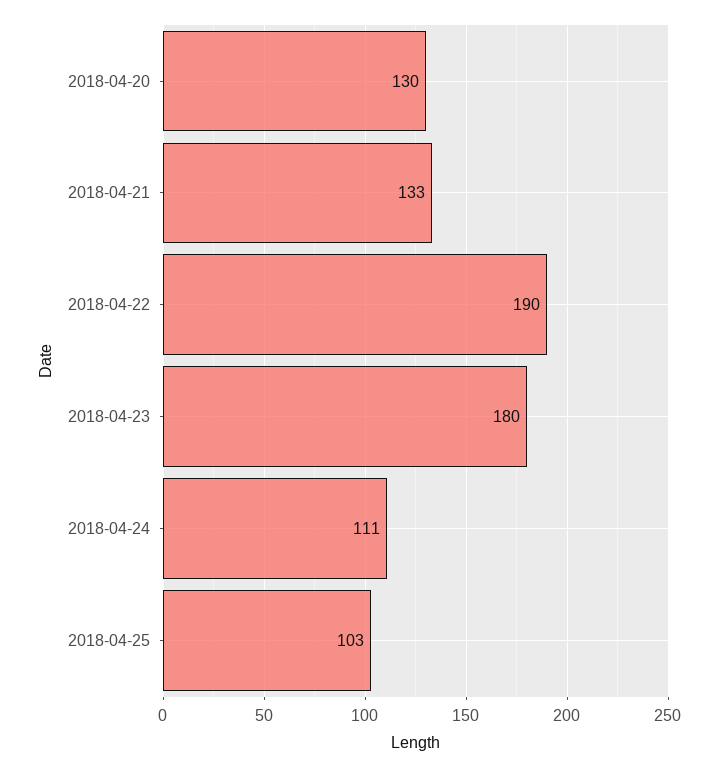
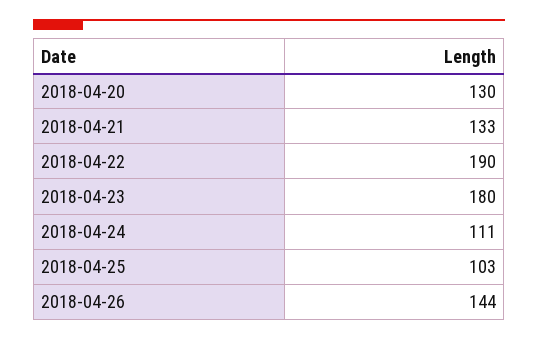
2018-04-26: none -> 144

